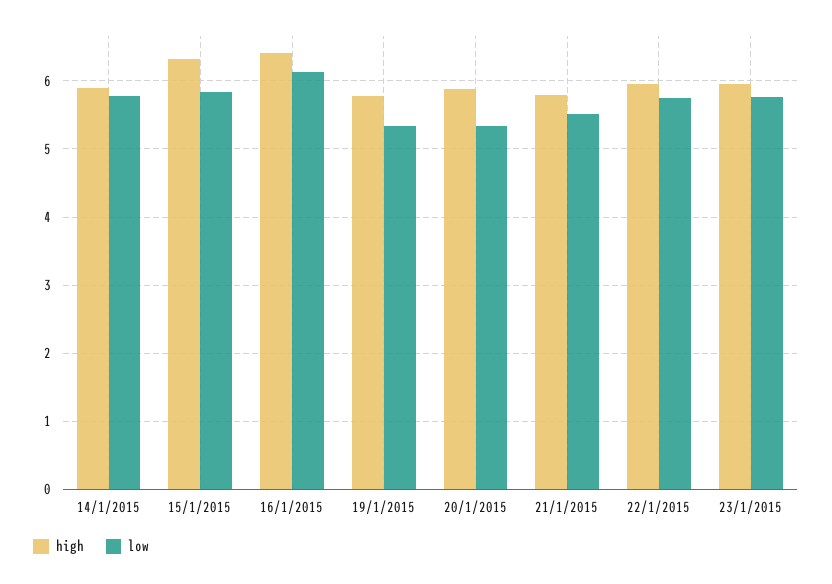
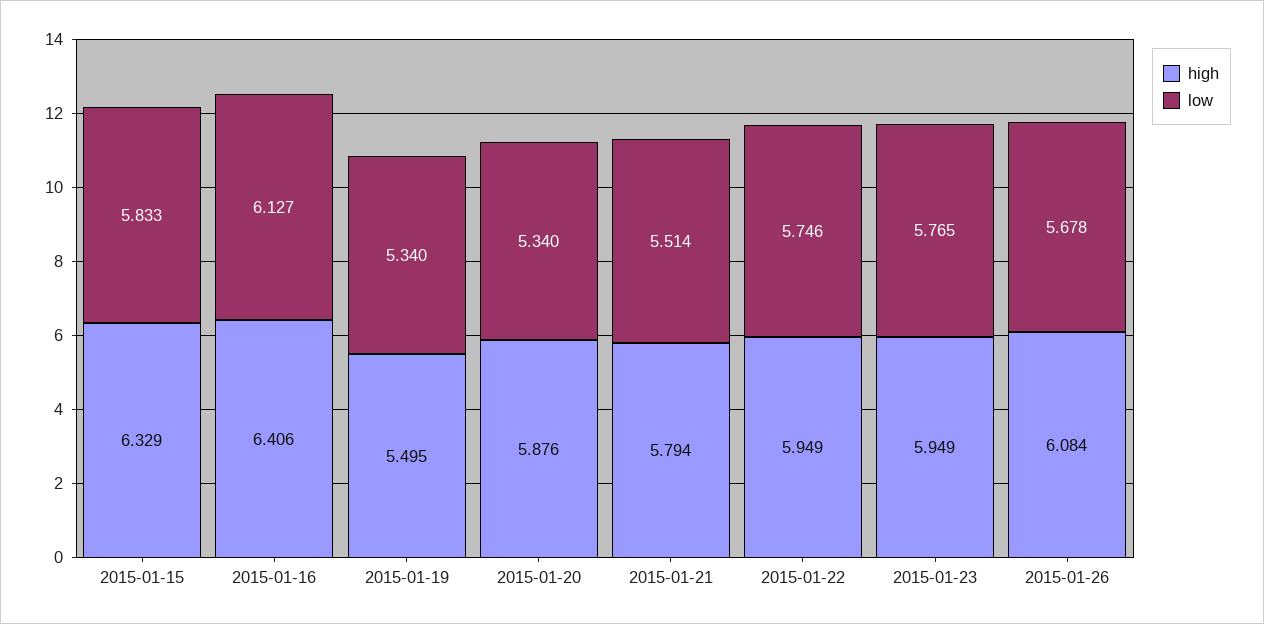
high, 14/1/2015: 5.9 -> none
low, 14/1/2015: 5.8 -> none
high, 19/1/2015: 5.8 -> 5.495
high, 2015-01-26: none -> 6.084
low, 2015-01-26: none -> 5.678

